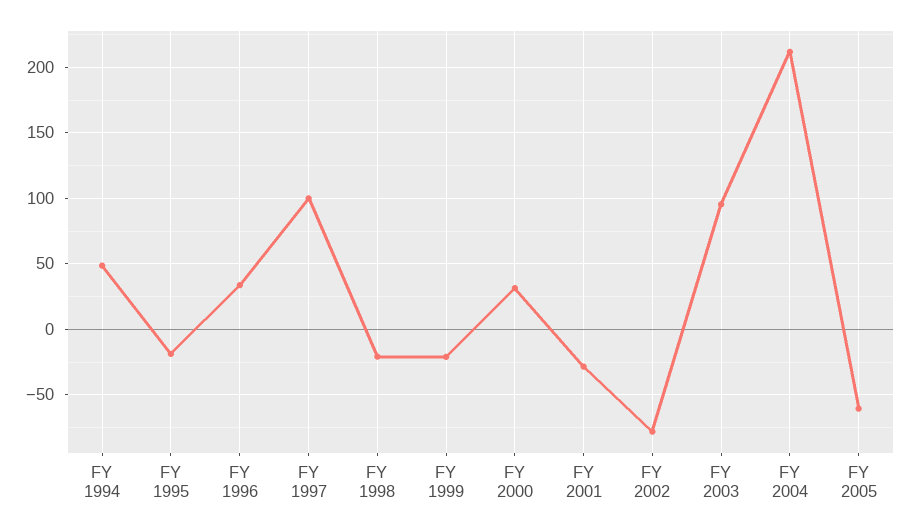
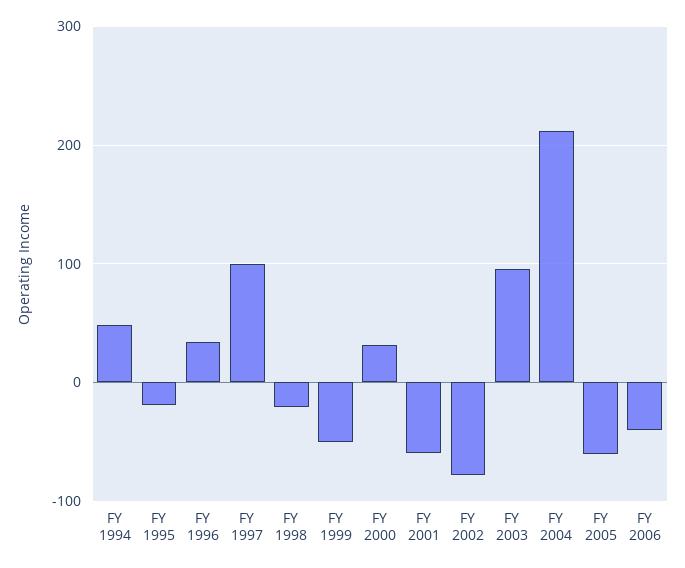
FY 1999: -20 -> -50
FY 2001: -30 -> -60
FY 2006: none -> -40

